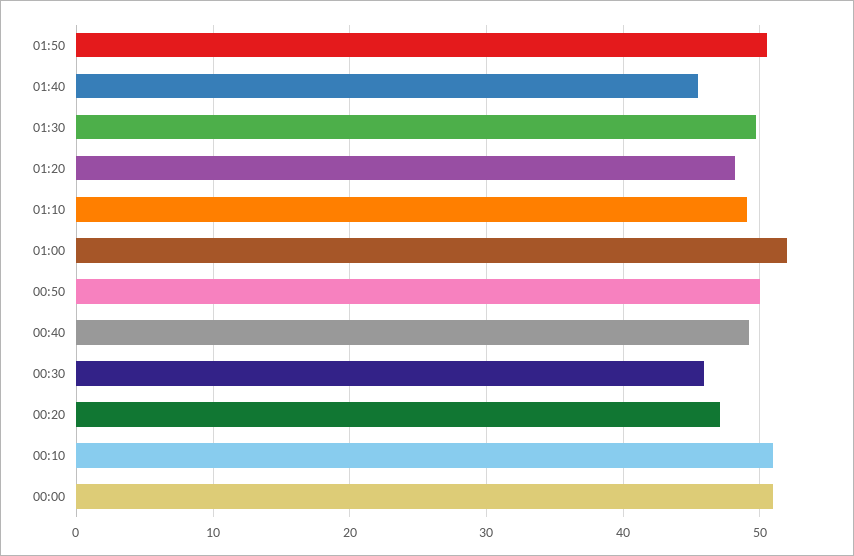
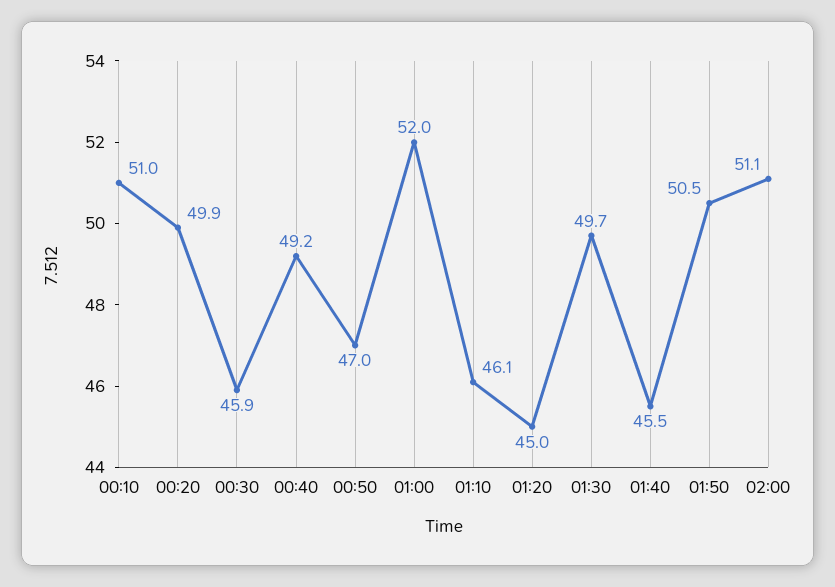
01:20: 48 -> 45
01:10: 49 -> 46.1
00:50: 50 -> 47
00:20: 47 -> 49.9
00:00: 51 -> none
02:00: none -> 51.1

